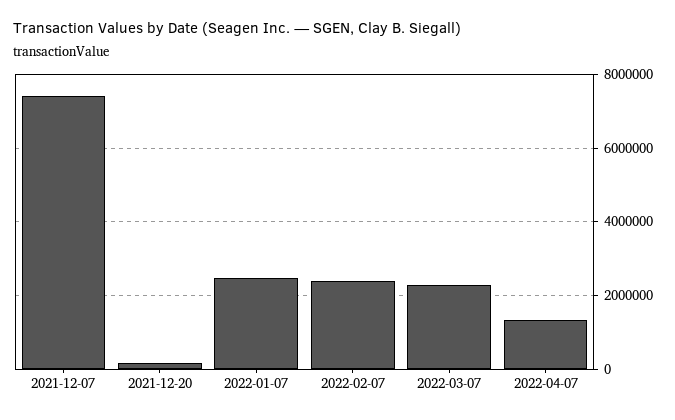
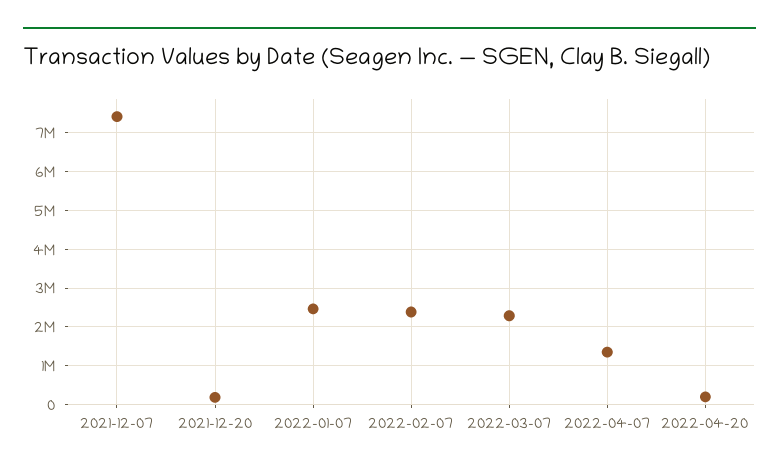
2022-04-20: none -> 200000

